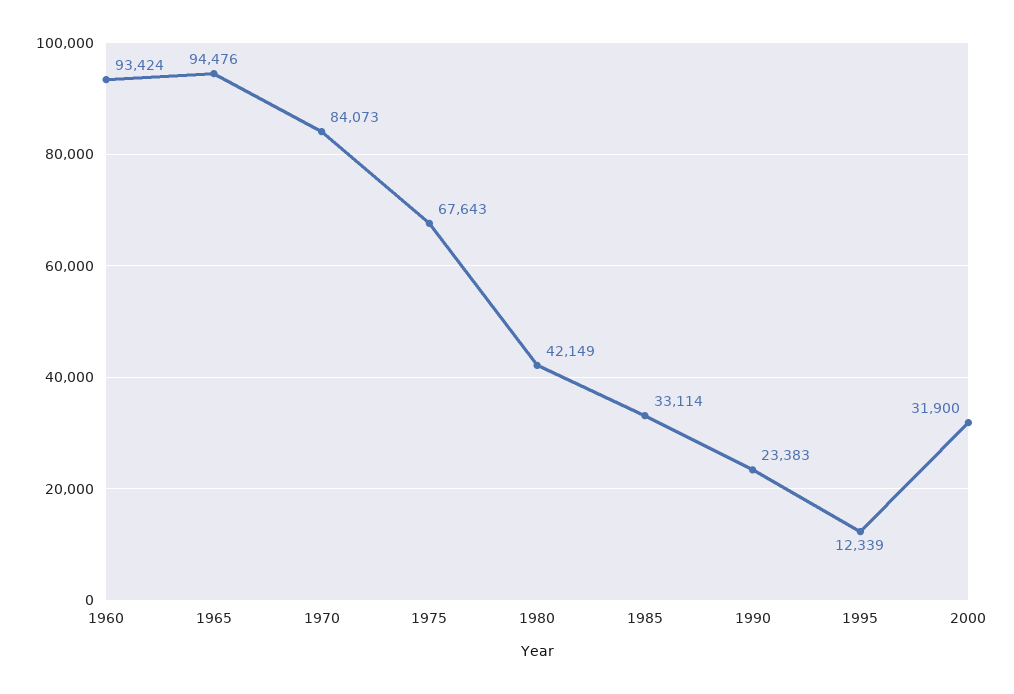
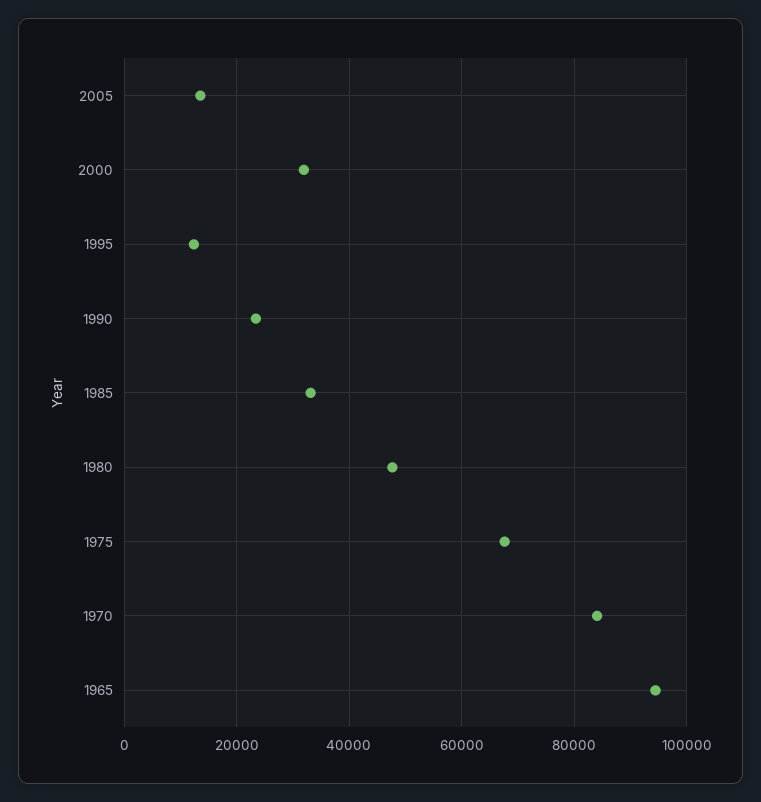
1960: 93424 -> none
1980: 42149 -> 48000
2005: none -> 14000

